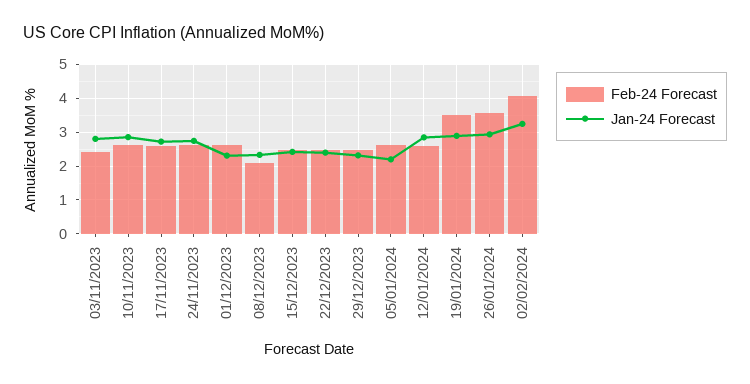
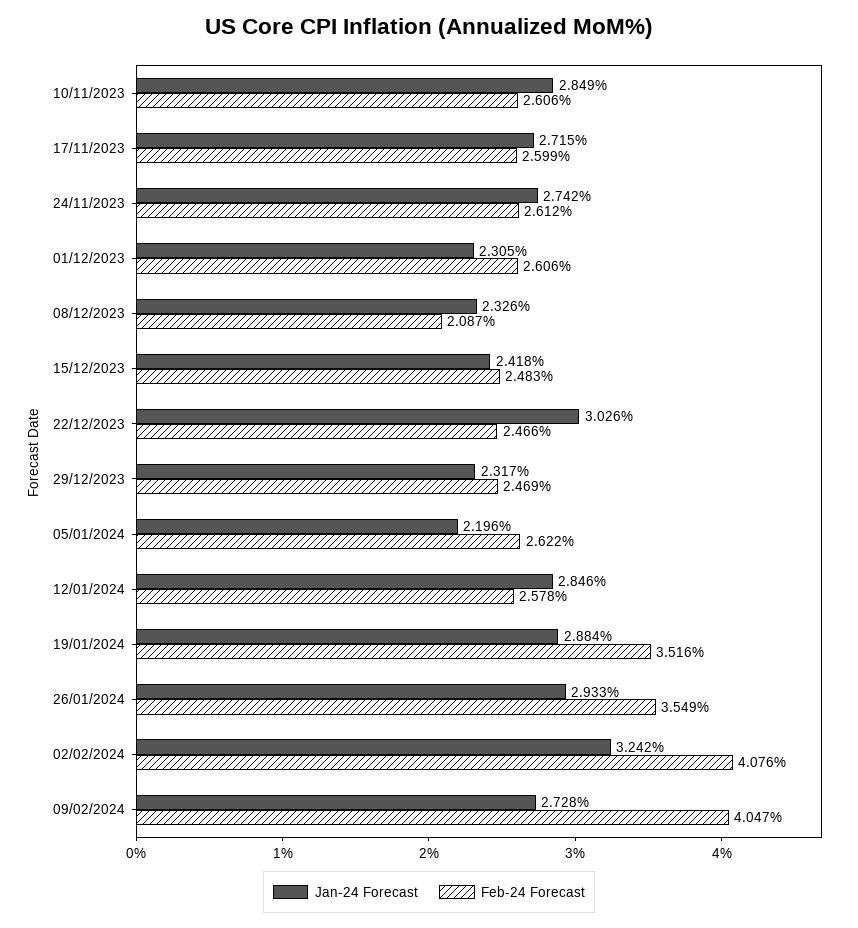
Feb-24 Forecast, 03/11/2023: 2.4 -> none
Jan-24 Forecast, 03/11/2023: 2.8 -> none
Jan-24 Forecast, 22/12/2023: 2.4 -> 3.026
Jan-24 Forecast, 09/02/2024: none -> 2.728
Feb-24 Forecast, 09/02/2024: none -> 4.047

